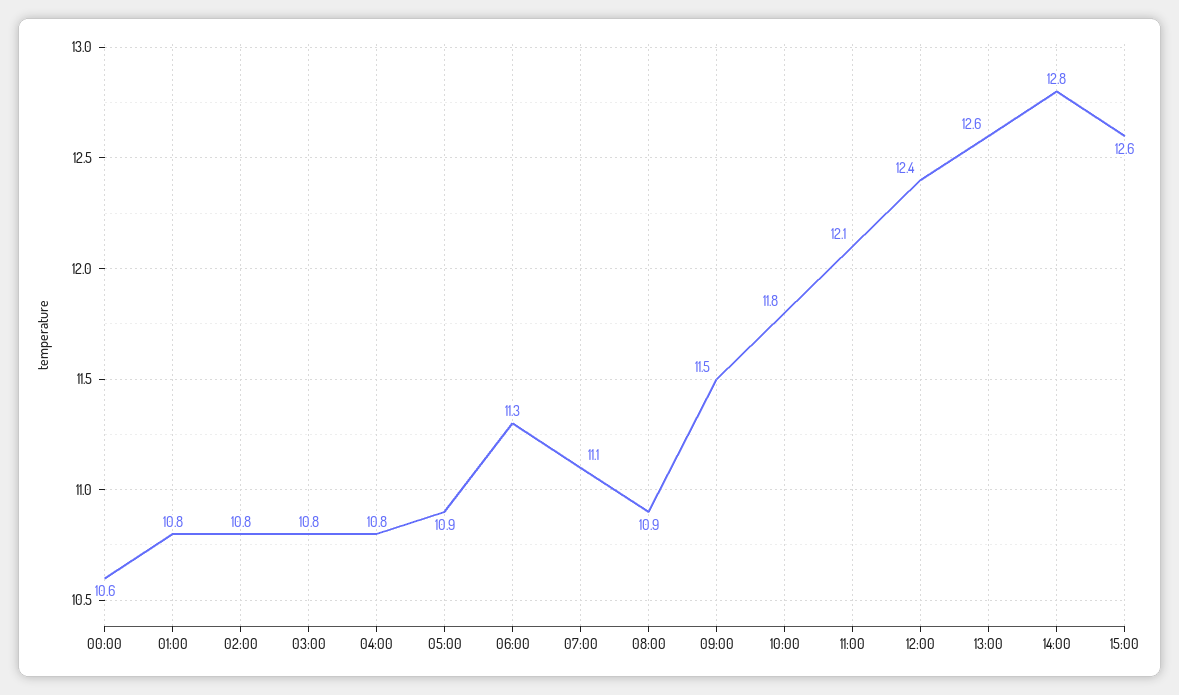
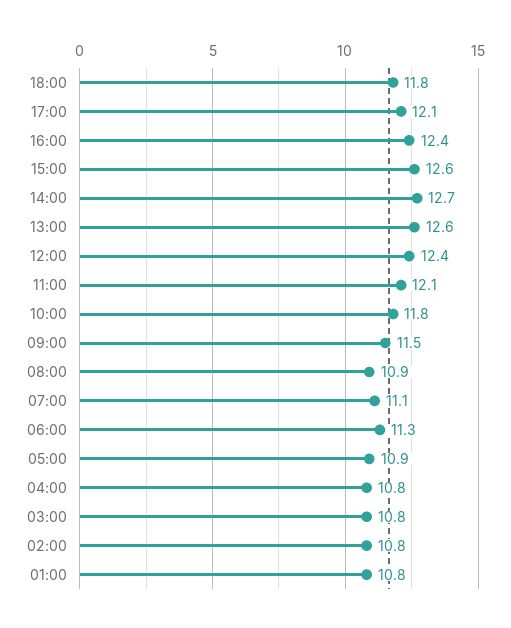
00:00: 10.6 -> none
14:00: 12.8 -> 12.7
18:00: none -> 11.8
17:00: none -> 12.1
16:00: none -> 12.4

